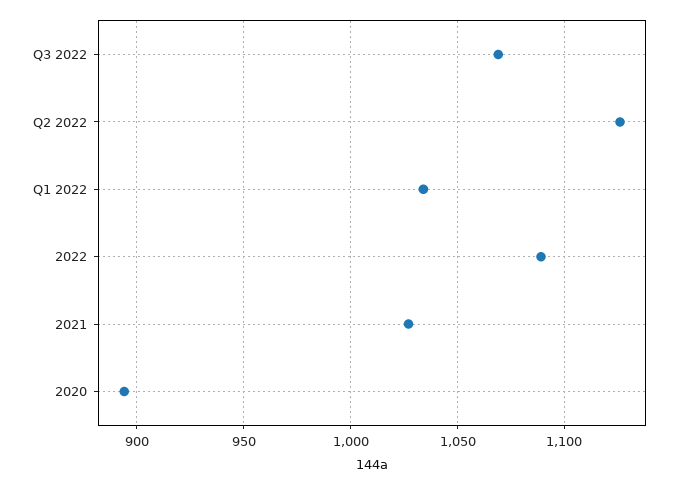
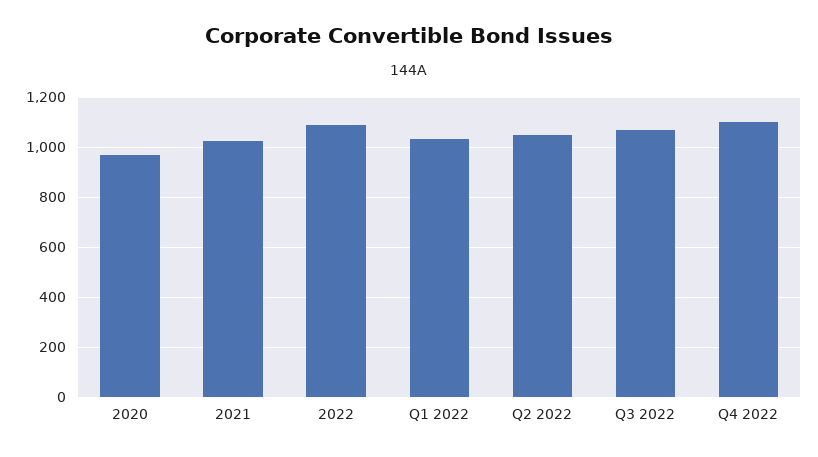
Q2 2022: 1125 -> 1050
2020: 895 -> 975
Q4 2022: none -> 1100

